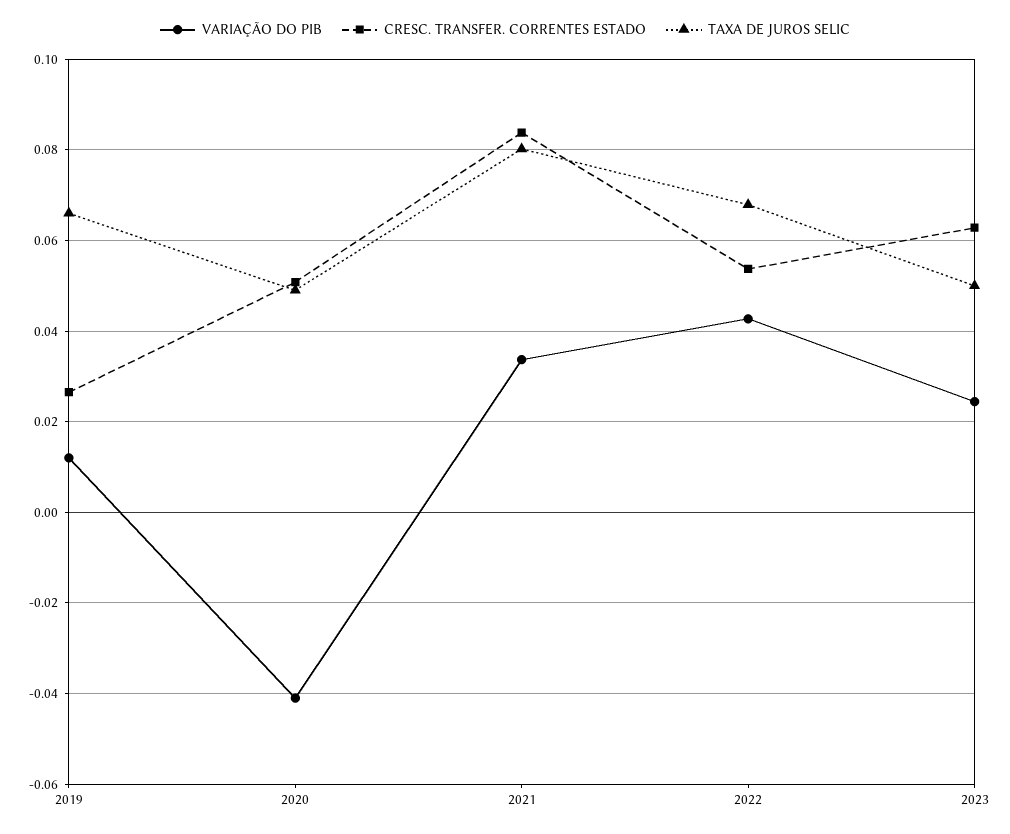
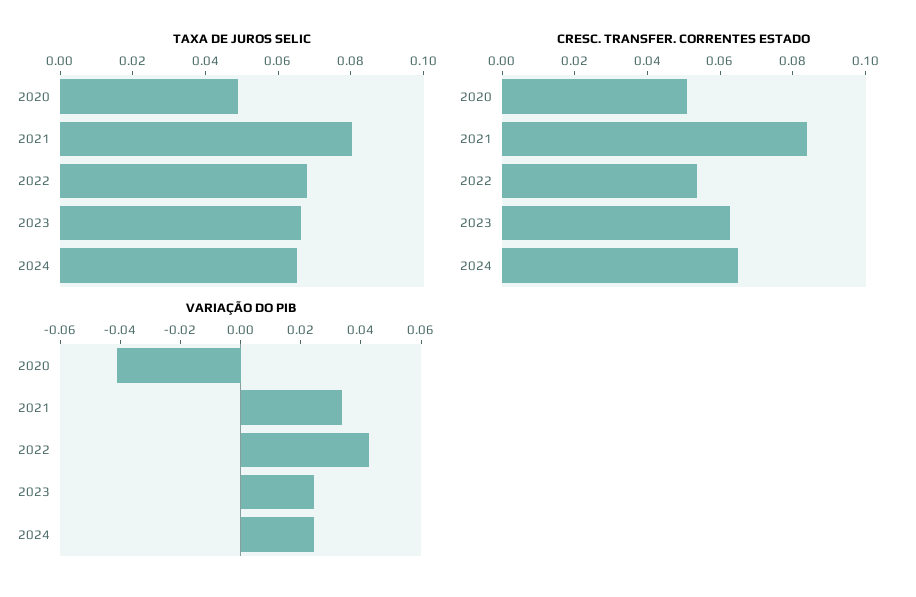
VARIAÇÃO DO PIB, 2019: 0.012 -> none
CRESC. TRANSFER. CORRENTES ESTADO, 2019: 0.026 -> none
TAXA DE JUROS SELIC, 2019: 0.066 -> none
TAXA DE JUROS SELIC, 2023: 0.05 -> 0.065
TAXA DE JUROS SELIC, 2024: none -> 0.065
CRESC. TRANSFER. CORRENTES ESTADO, 2024: none -> 0.065
VARIAÇÃO DO PIB, 2024: none -> 0.025

